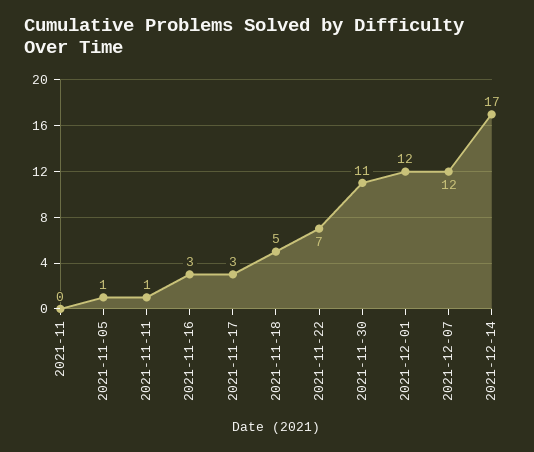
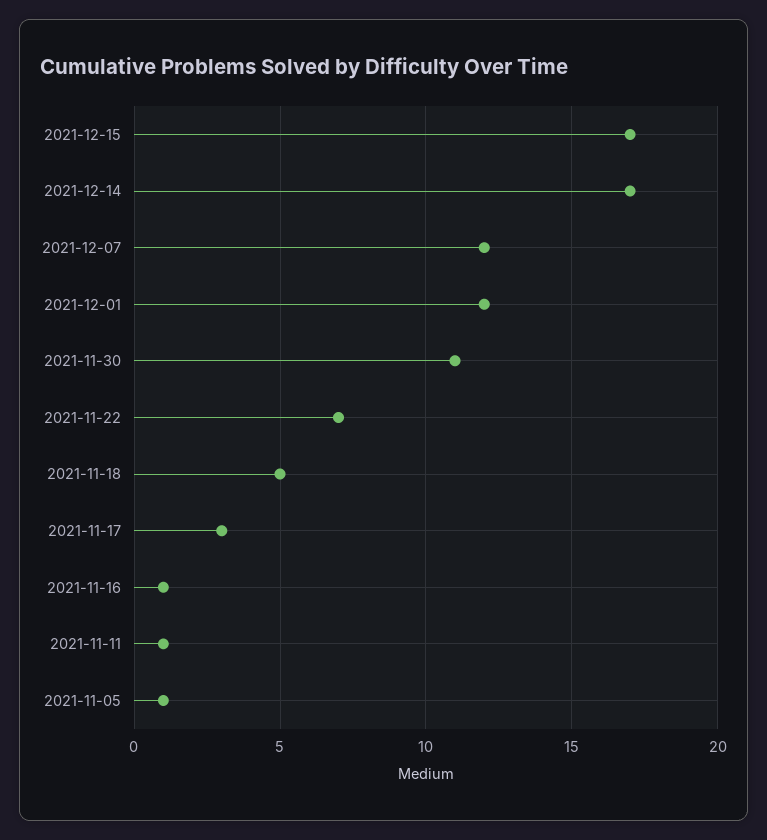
2021-11: 0 -> none
2021-11-16: 3 -> 1
2021-12-15: none -> 17

